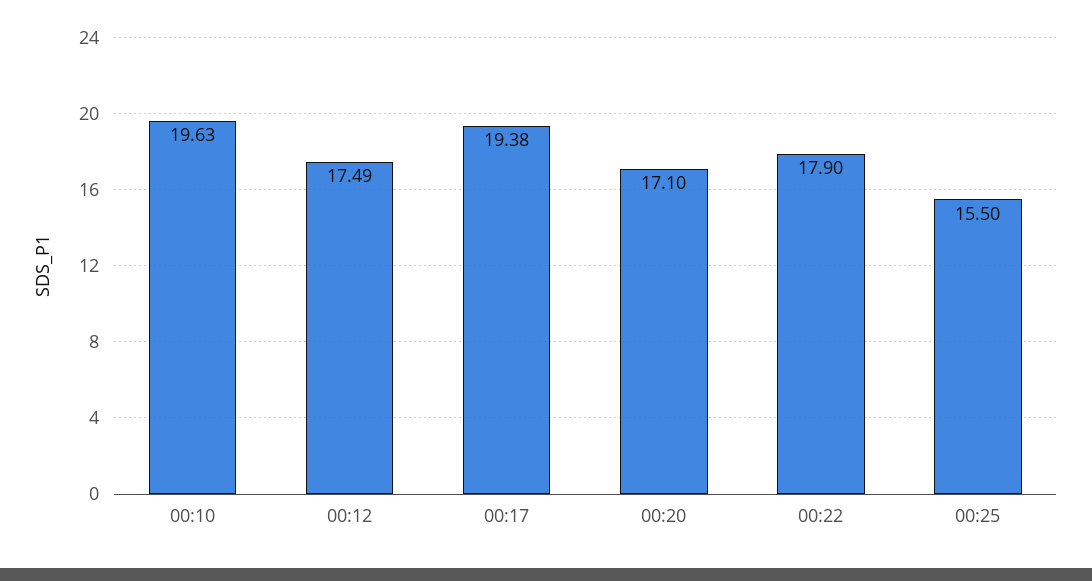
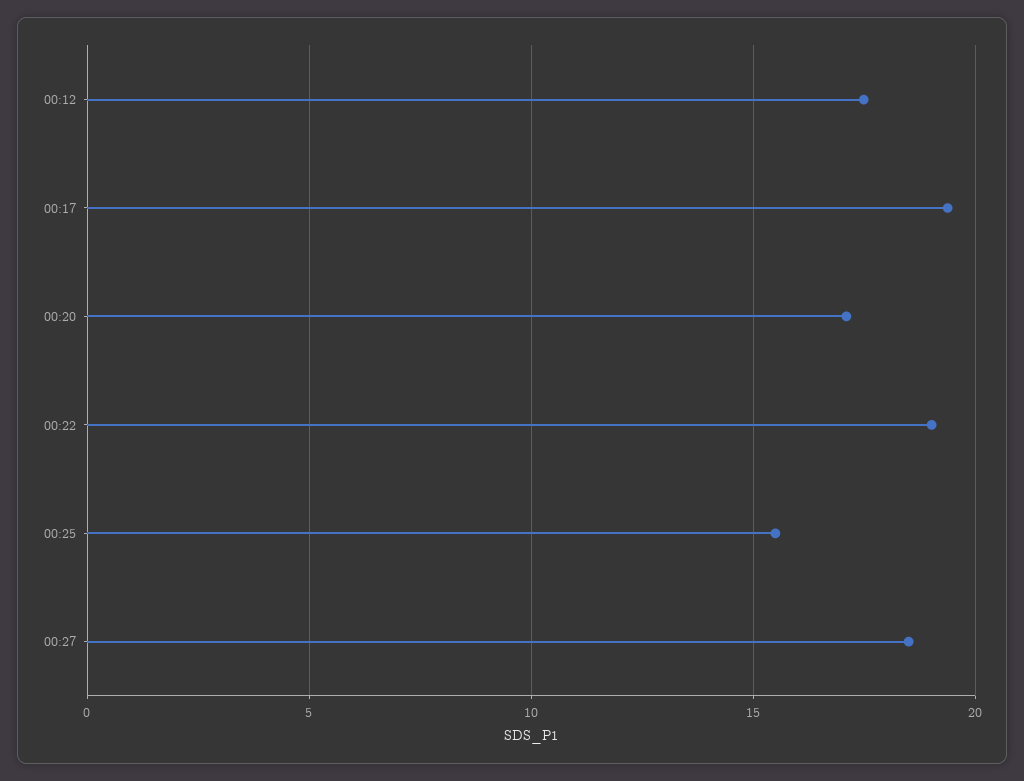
00:10: 19.63 -> none
00:22: 17.9 -> 19
00:27: none -> 18.5

